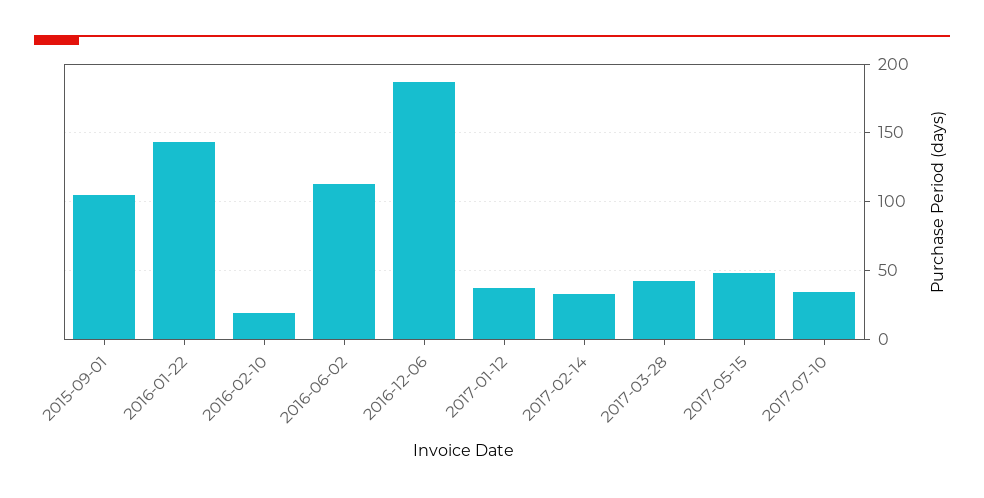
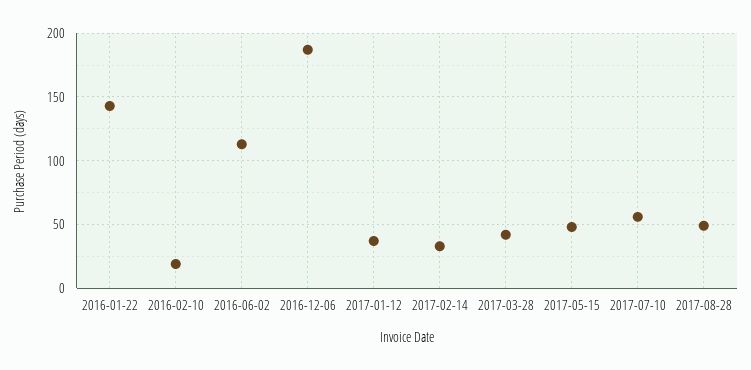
2015-09-01: 105 -> none
2017-07-10: 35 -> 55
2017-08-28: none -> 50

